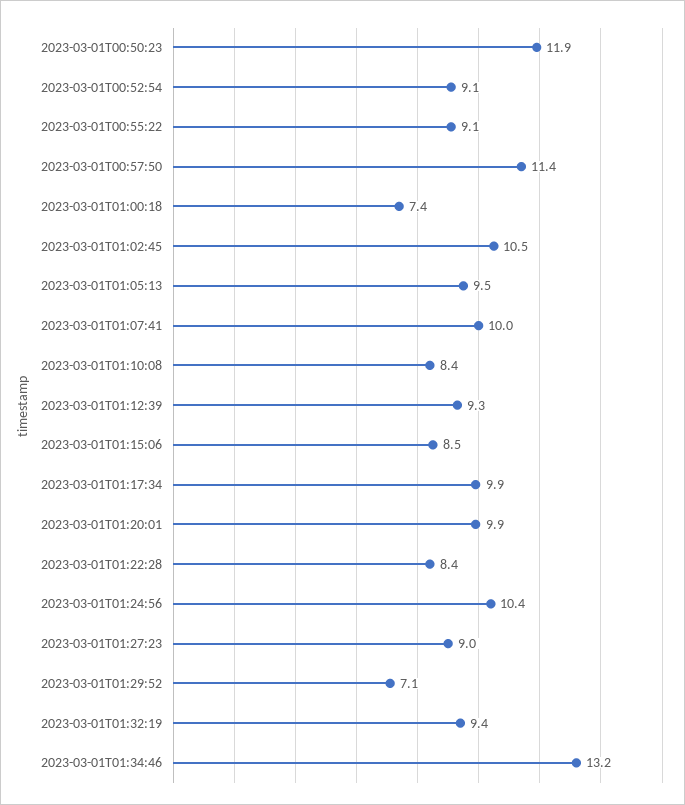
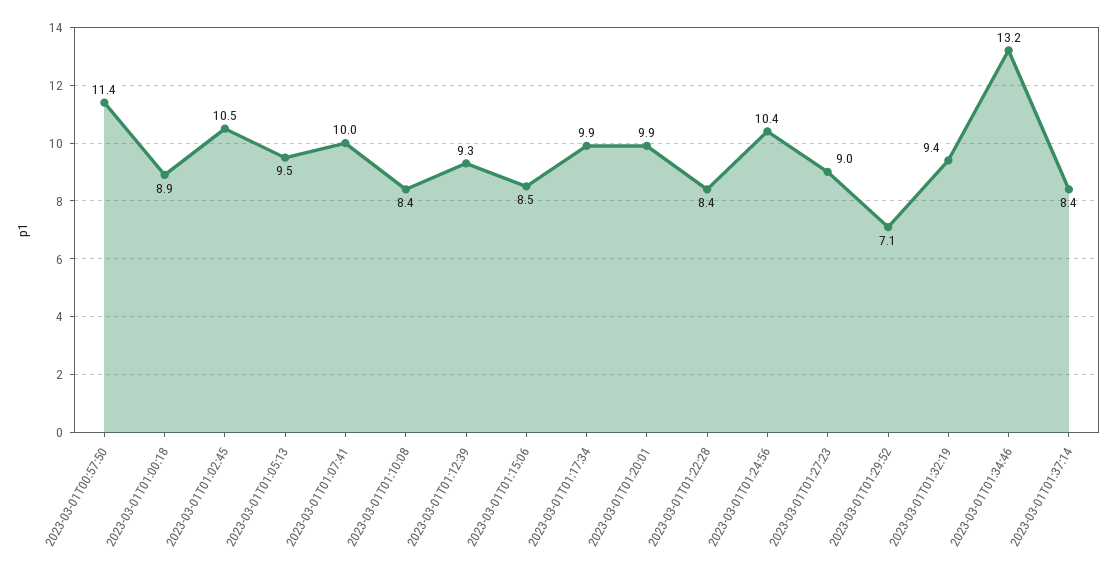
2023-03-01T00:50:23: 11.9 -> none
2023-03-01T00:52:54: 9.1 -> none
2023-03-01T00:55:22: 9.1 -> none
2023-03-01T01:00:18: 7.4 -> 8.9
2023-03-01T01:37:14: none -> 8.4

